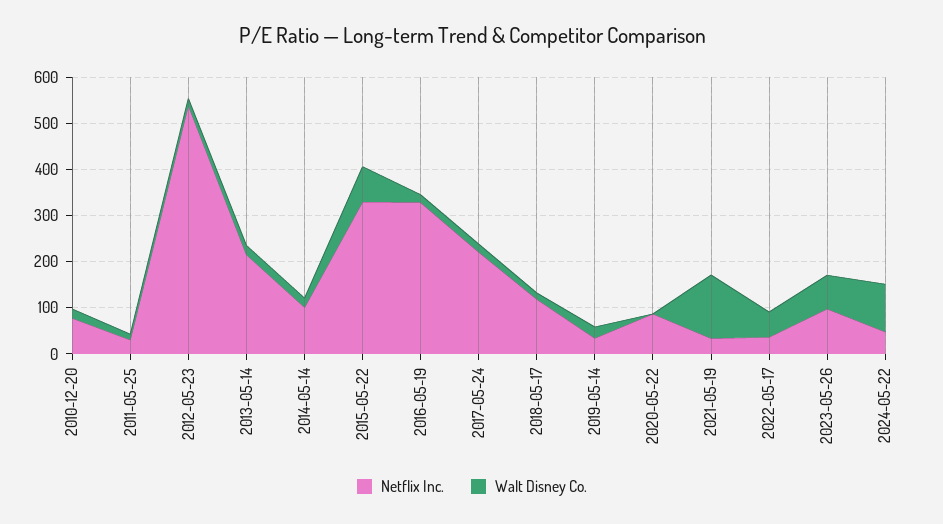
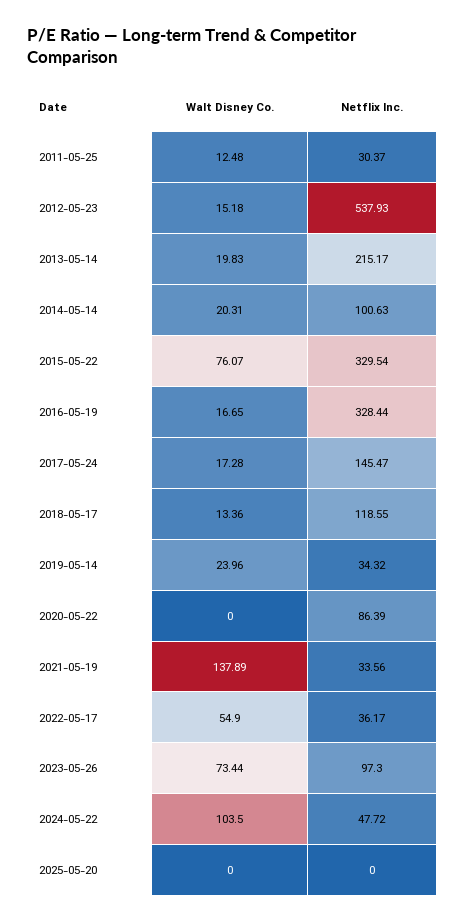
Netflix Inc., 2010-12-20: 80 -> none
Walt Disney Co., 2010-12-20: 20 -> none
Netflix Inc., 2017-05-24: 220 -> 145.47
Walt Disney Co., 2025-05-20: none -> 0
Netflix Inc., 2025-05-20: none -> 0

